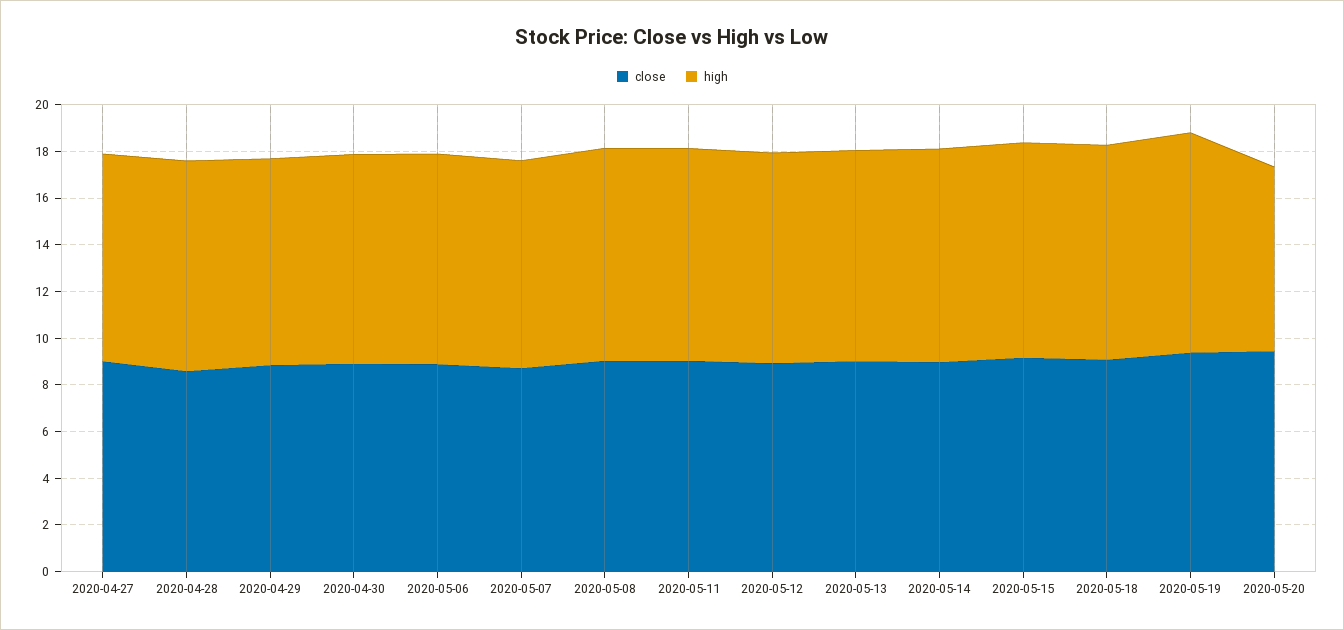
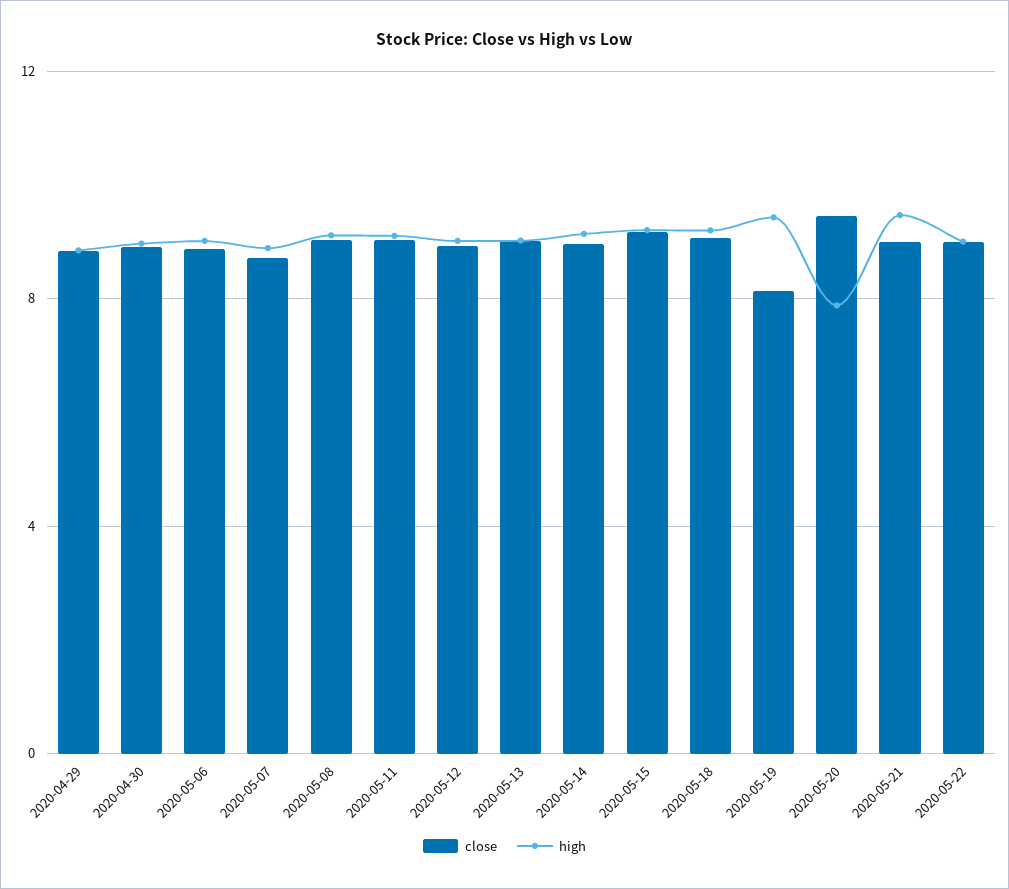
close, 2020-04-27: 9 -> none
high, 2020-04-27: 9 -> none
close, 2020-04-28: 8.5 -> none
high, 2020-04-28: 9 -> none
close, 2020-05-19: 9.5 -> 8
close, 2020-05-21: none -> 9
high, 2020-05-21: none -> 9.5
close, 2020-05-22: none -> 9
high, 2020-05-22: none -> 9

